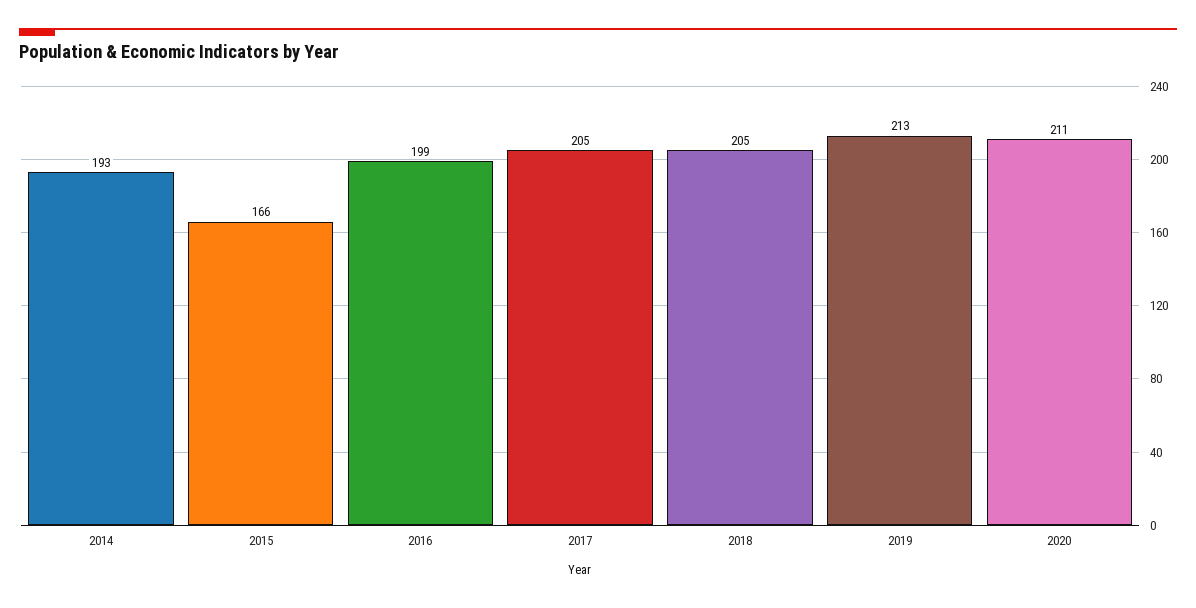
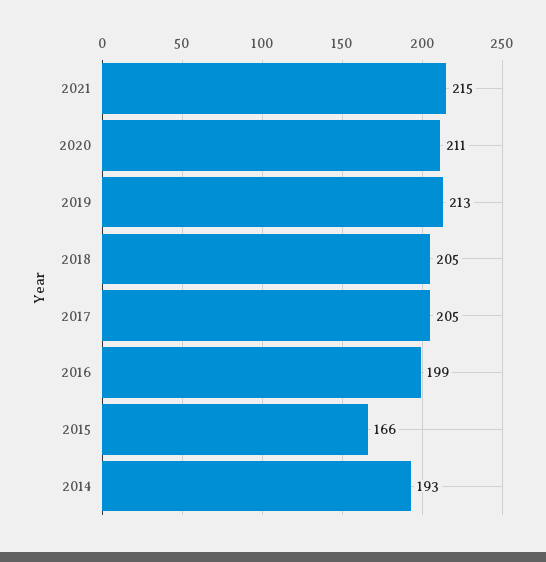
2021: none -> 215

